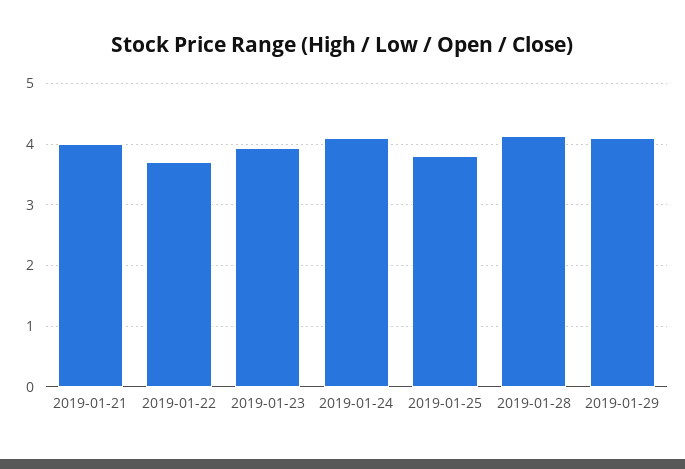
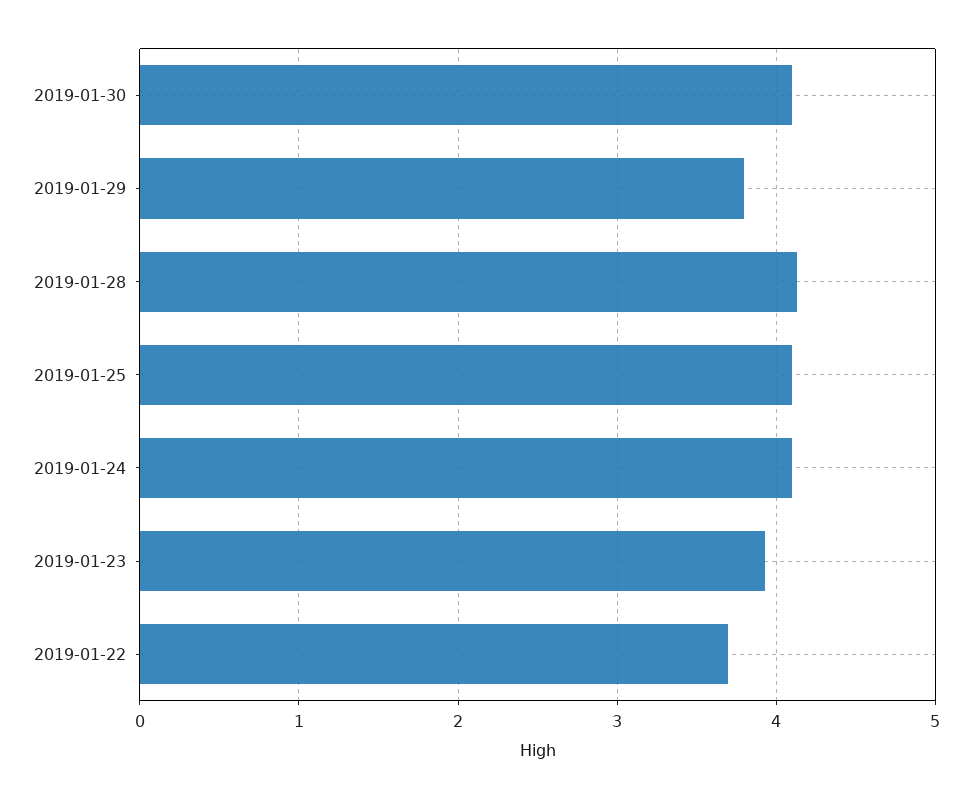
2019-01-21: 4 -> none
2019-01-25: 3.8 -> 4.1
2019-01-29: 4.1 -> 3.8
2019-01-30: none -> 4.1

